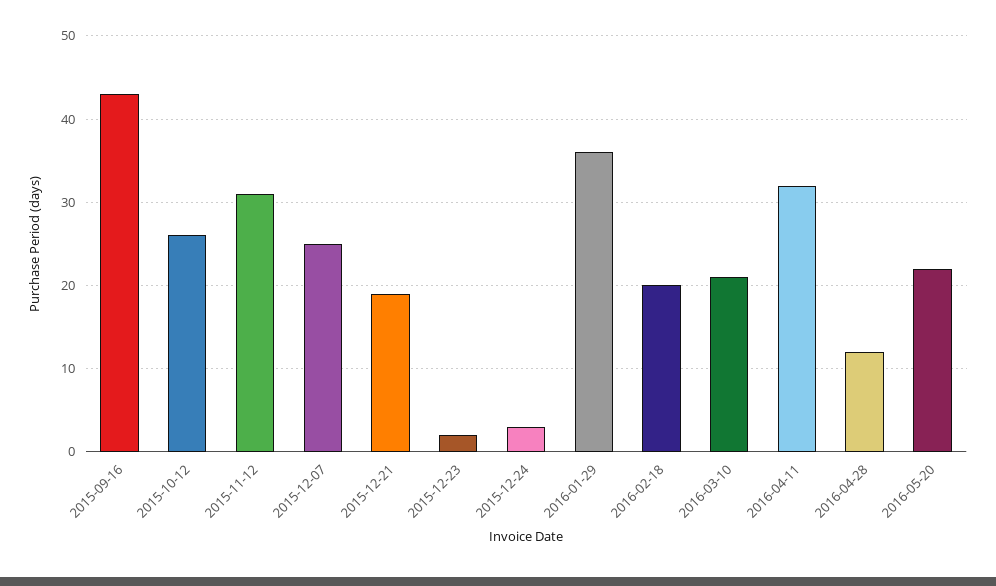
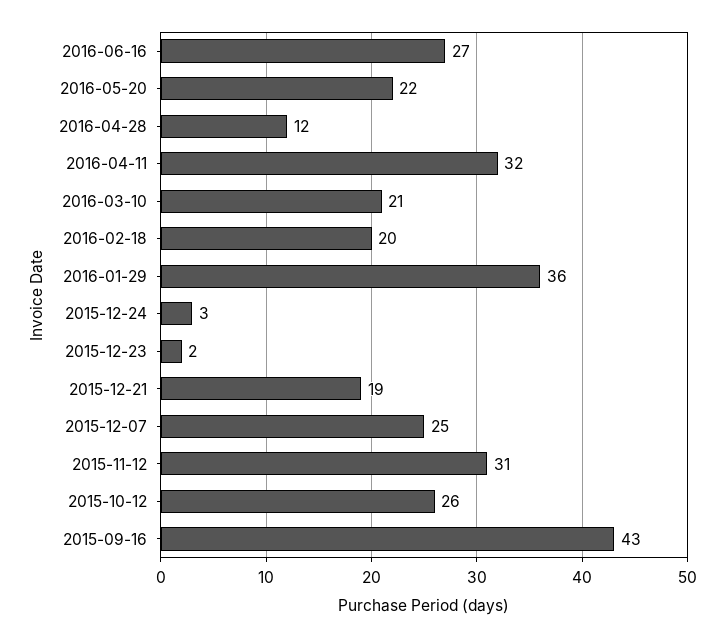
2016-06-16: none -> 27

